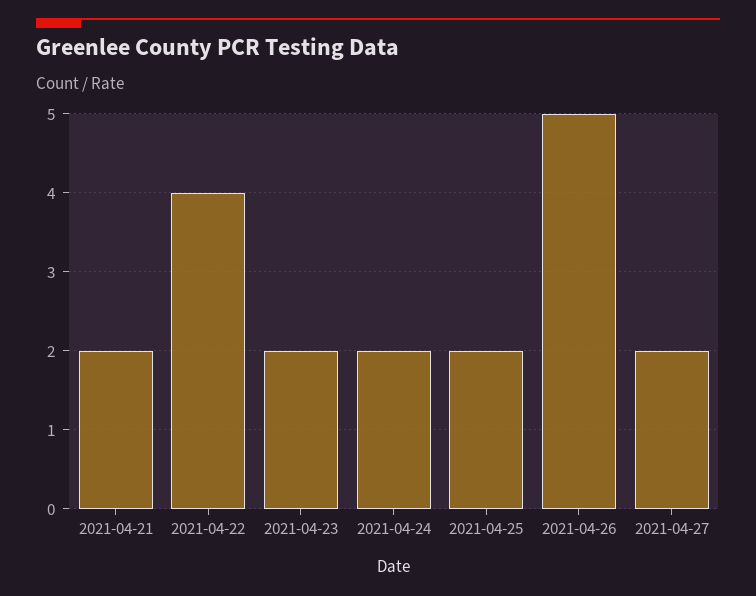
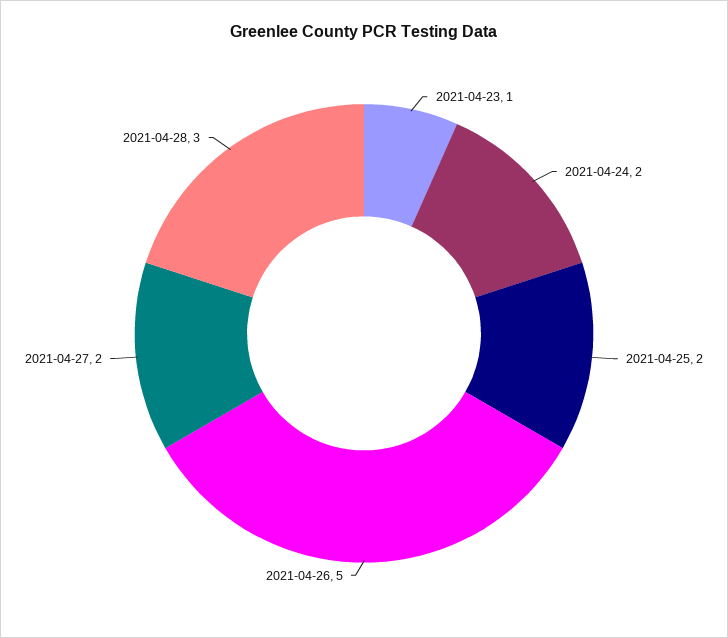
2021-04-21: 2 -> none
2021-04-22: 4 -> none
2021-04-23: 2 -> 1
2021-04-28: none -> 3

